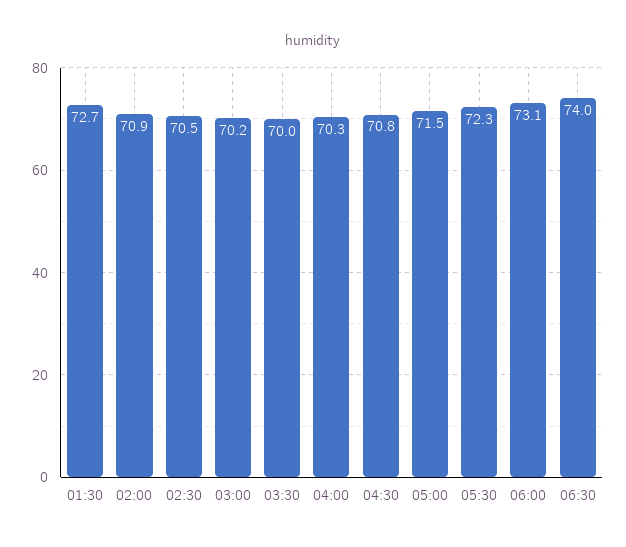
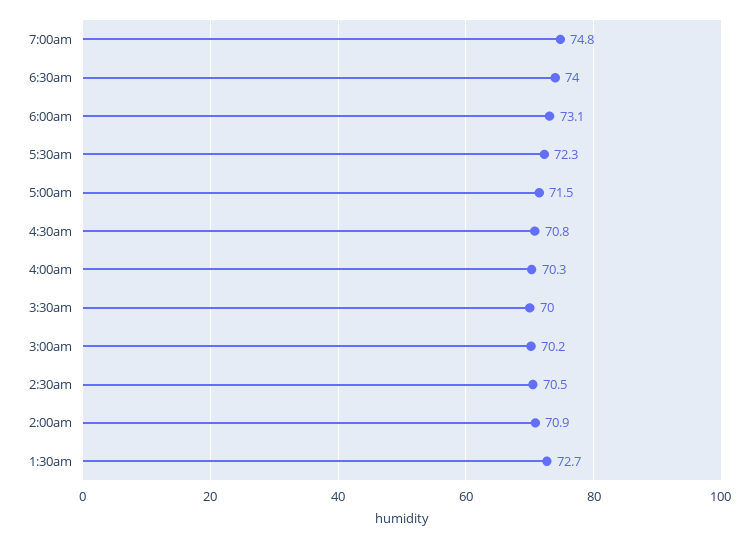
7:00am: none -> 74.8

